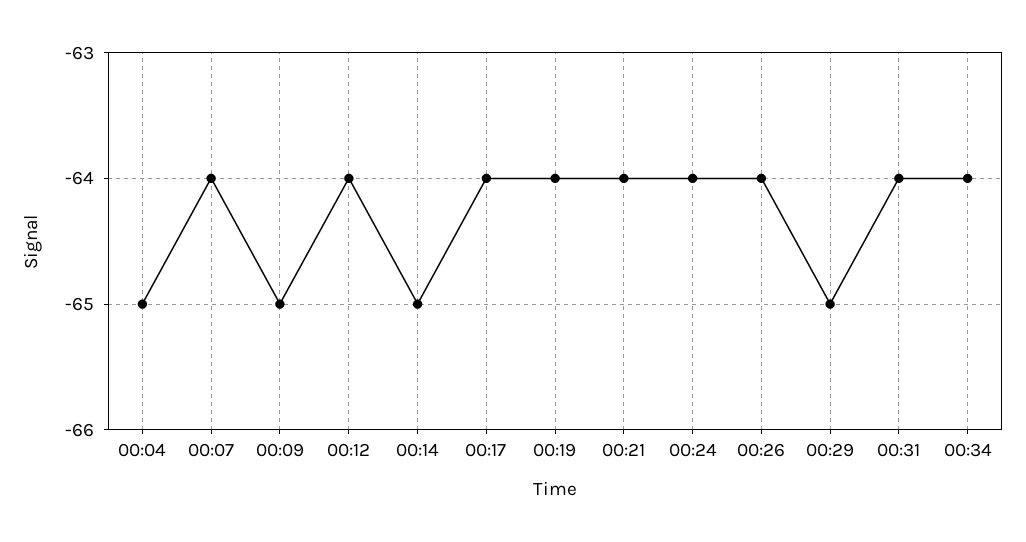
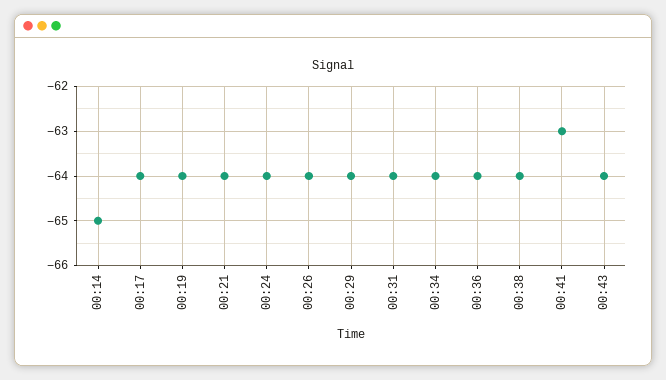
00:04: -65 -> none
00:07: -64 -> none
00:09: -65 -> none
00:12: -64 -> none
00:29: -65 -> -64
00:36: none -> -64
00:38: none -> -64
00:41: none -> -63
00:43: none -> -64

